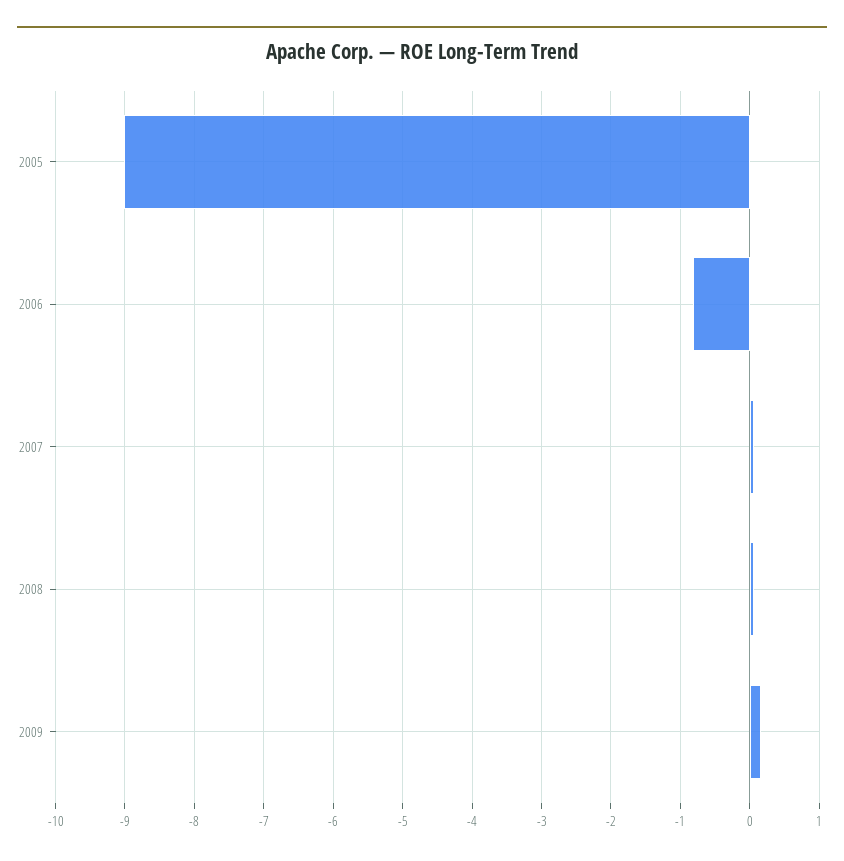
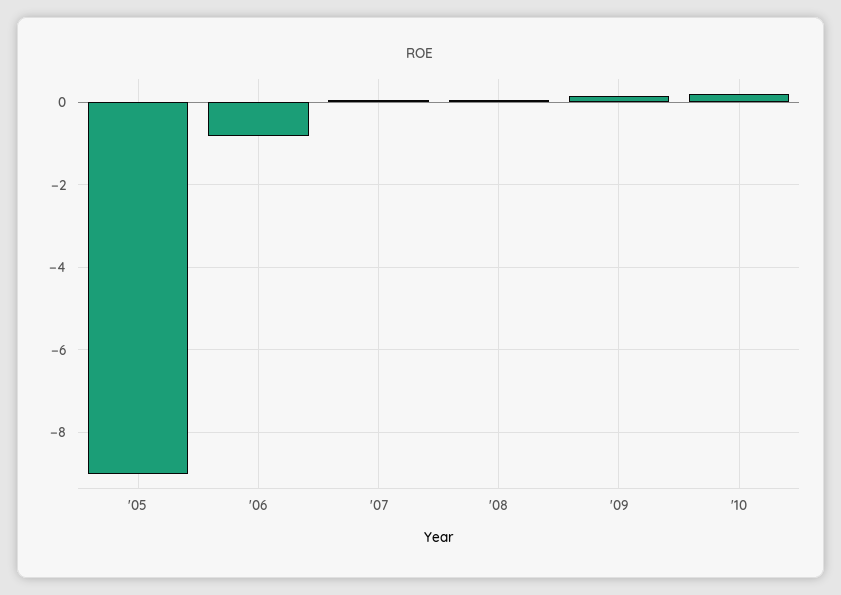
'10: none -> 0.2

